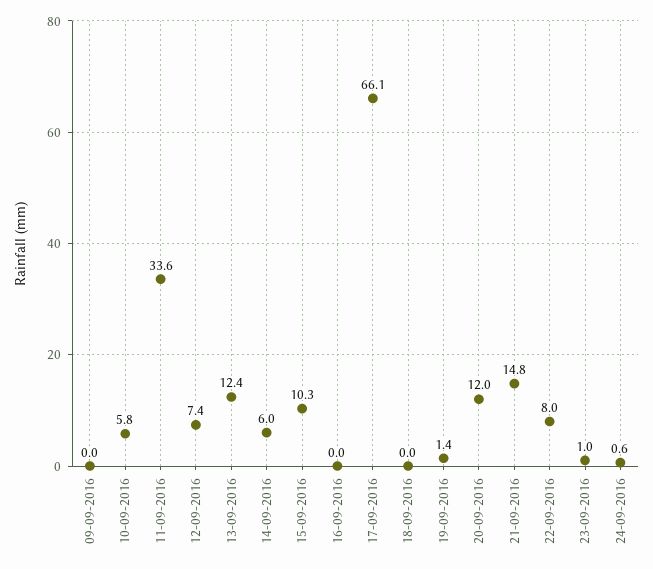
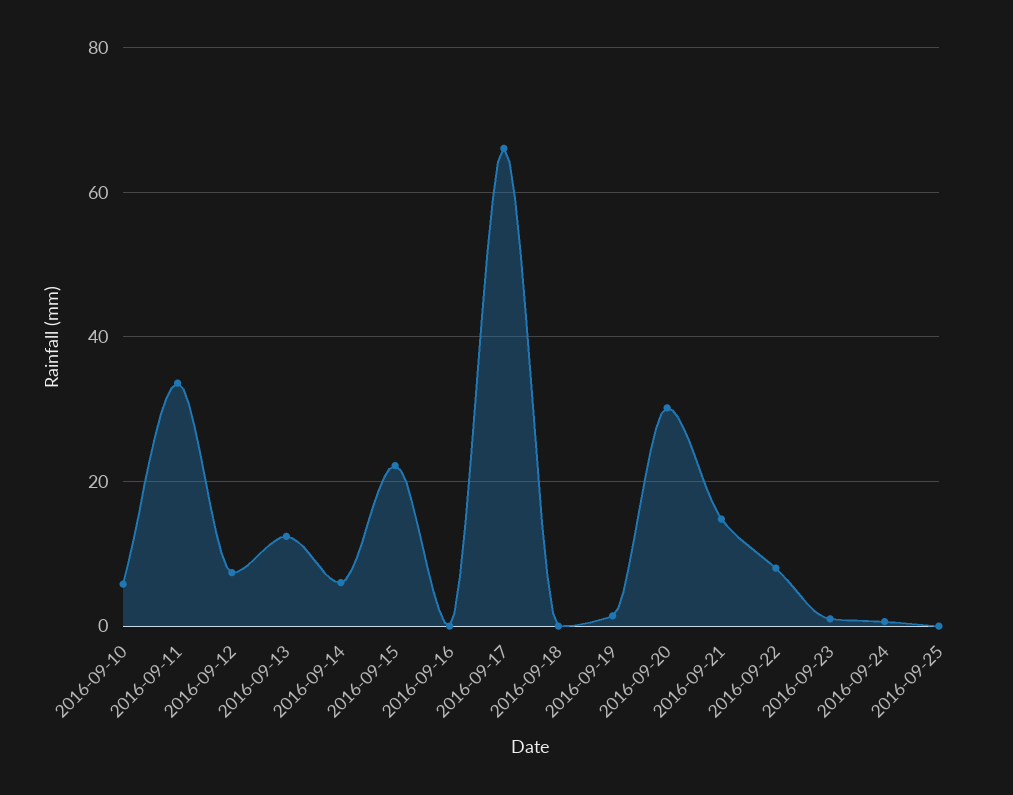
09-09-2016: 0 -> none
15-09-2016: 10.3 -> 22
20-09-2016: 12 -> 30
2016-09-25: none -> 0

